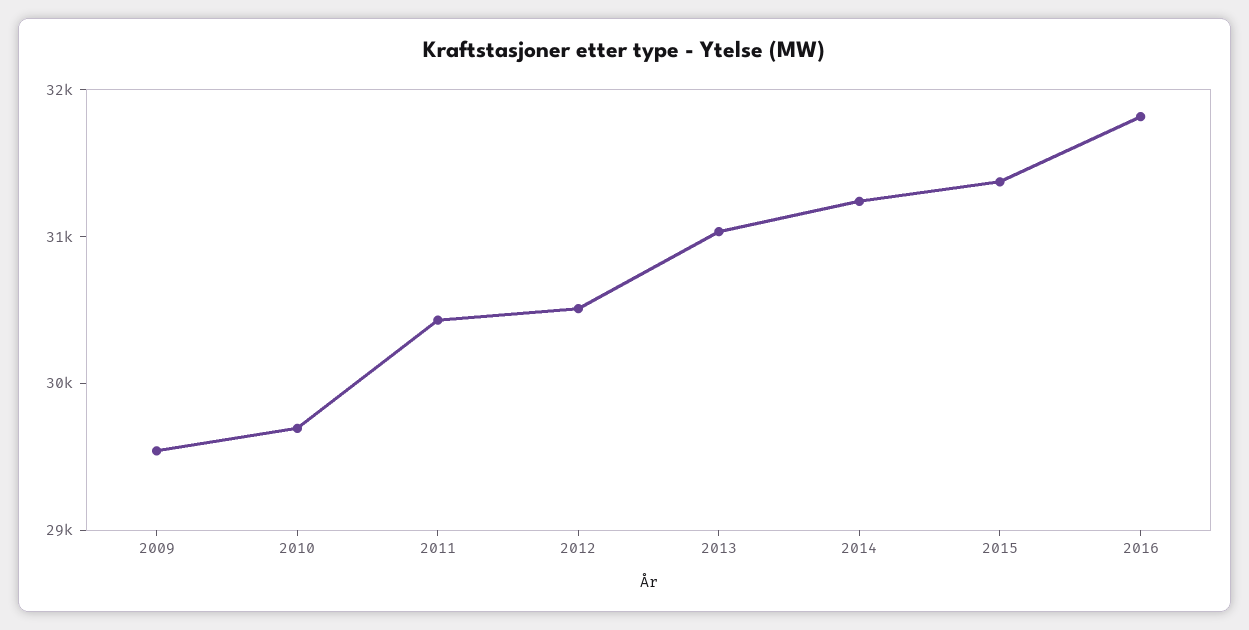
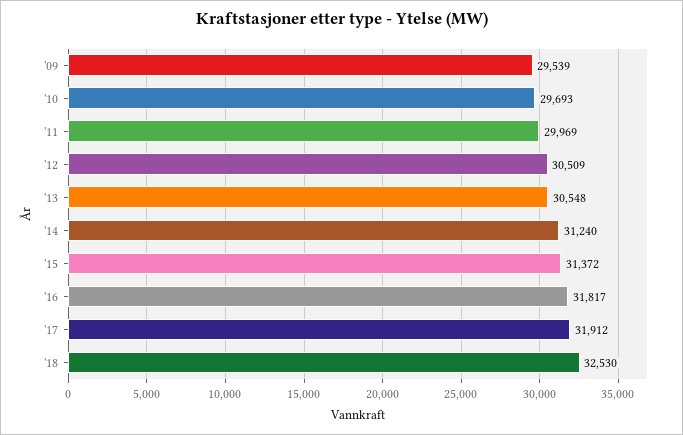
2011: 30400 -> 29969
2013: 31000 -> 30548
'17: none -> 31912
'18: none -> 32530

